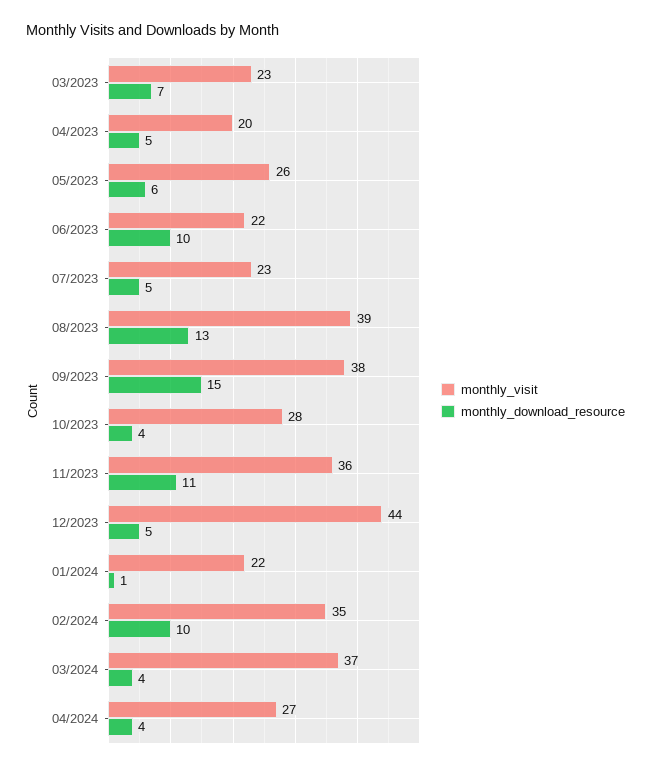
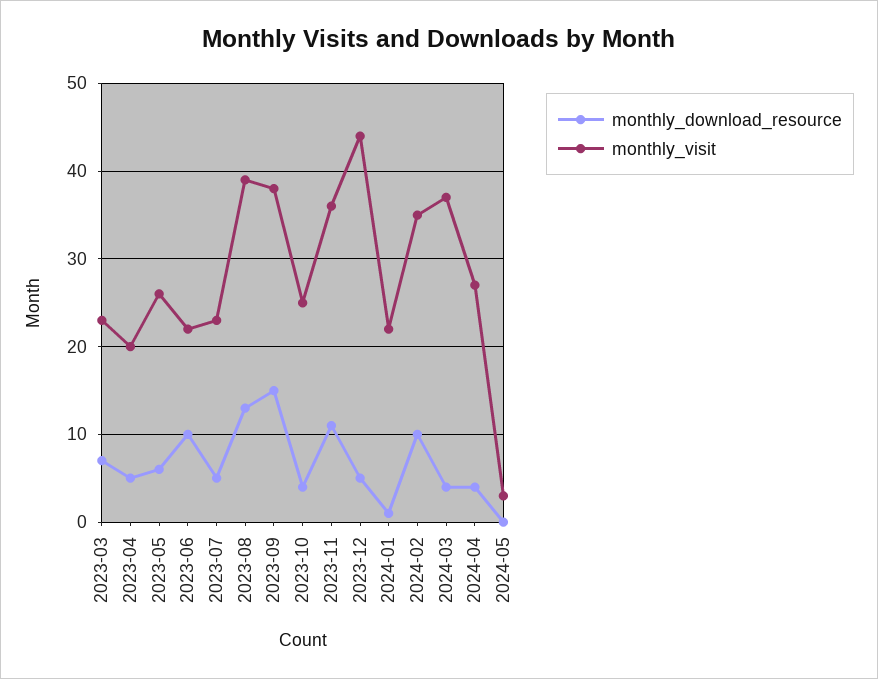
monthly_visit, 10/2023: 28 -> 25
monthly_download_resource, 2024-05: none -> 0
monthly_visit, 2024-05: none -> 3

